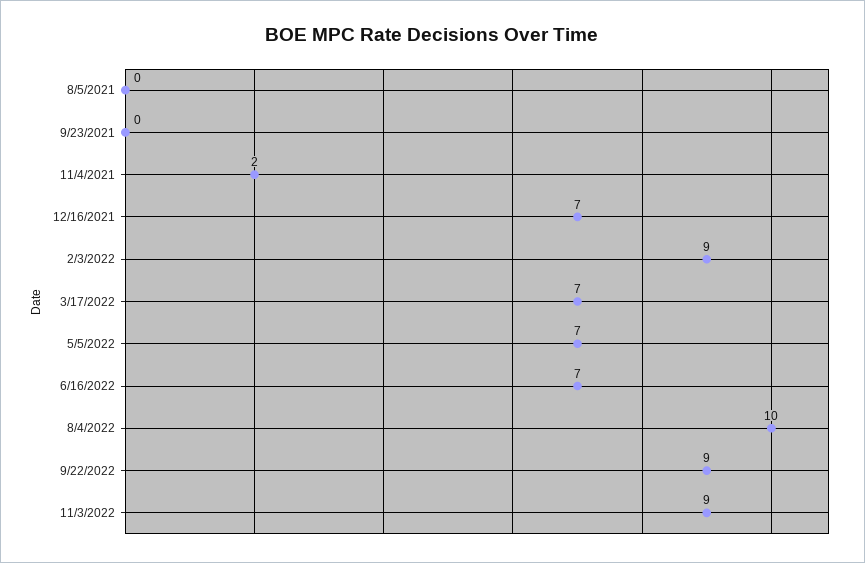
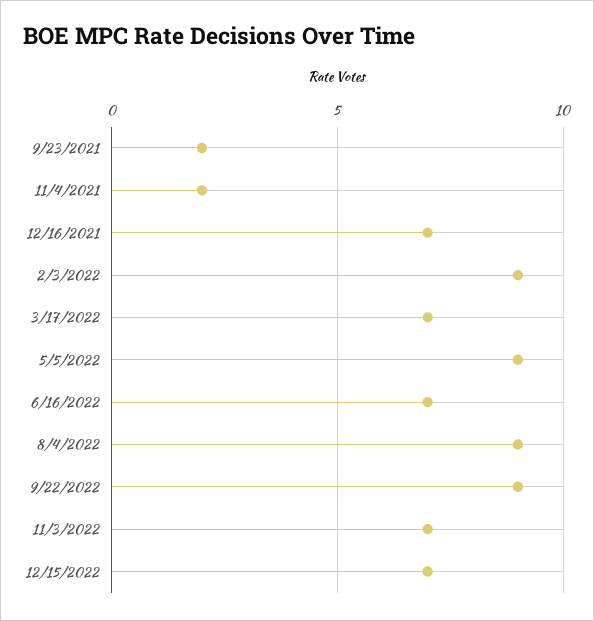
8/5/2021: 0 -> none
9/23/2021: 0 -> 2
5/5/2022: 7 -> 9
8/4/2022: 10 -> 9
11/3/2022: 9 -> 7
12/15/2022: none -> 7

